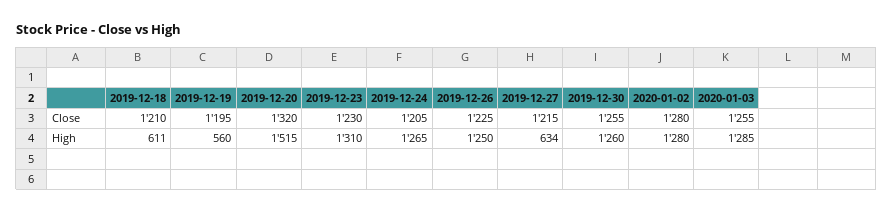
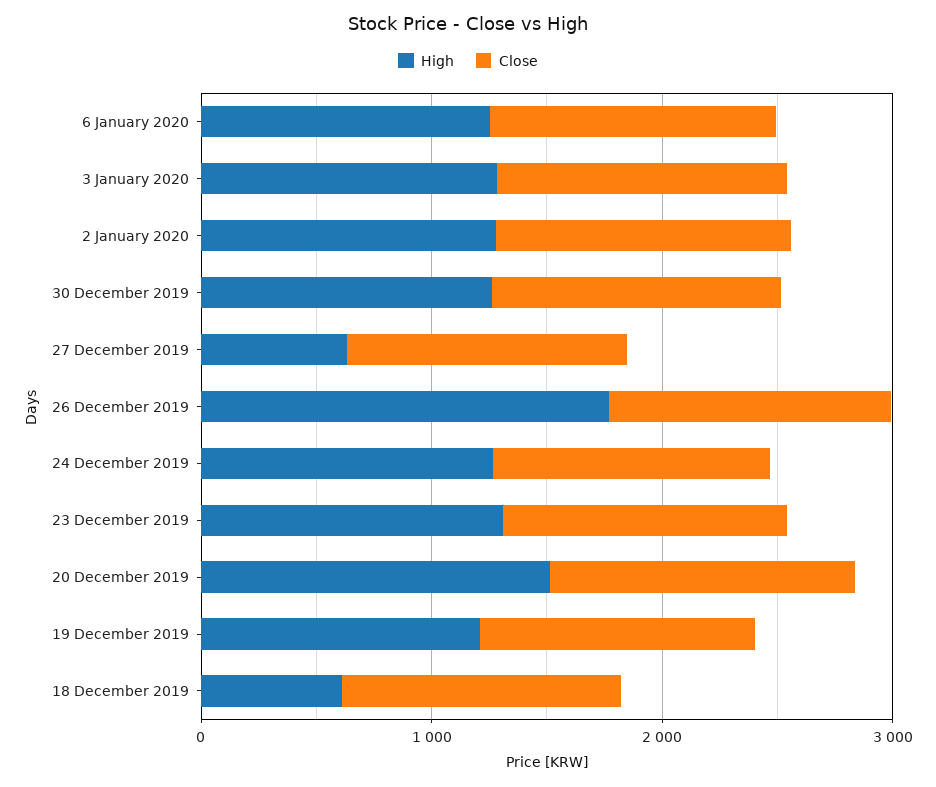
High, 2019-12-19: 560 -> 1200
High, 2019-12-26: 1250 -> 1800
High, 6 January 2020: none -> 1200
Close, 6 January 2020: none -> 1200

